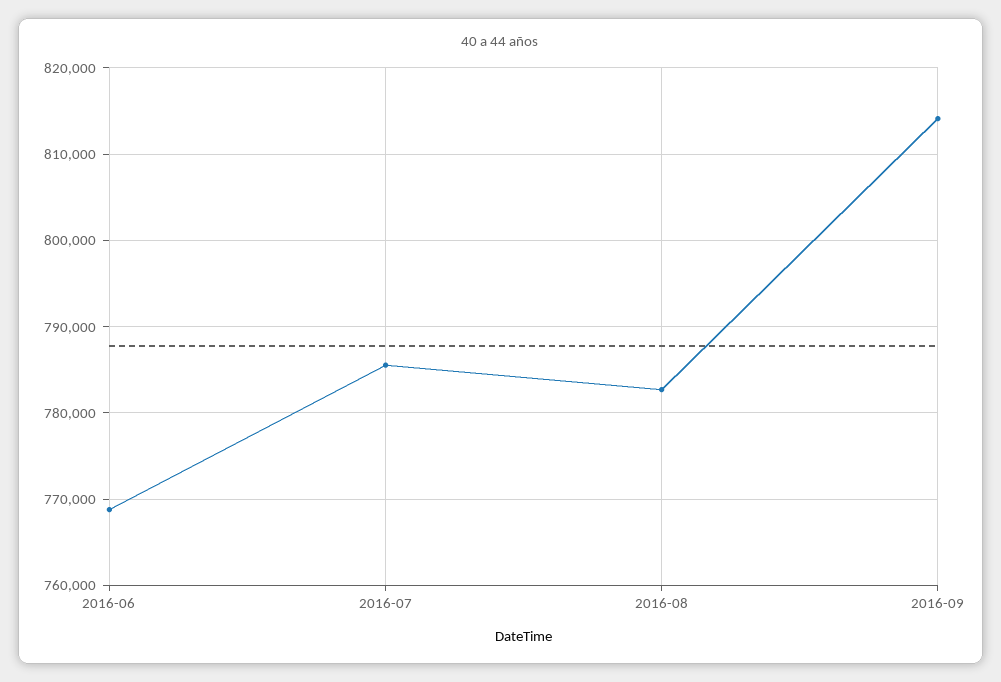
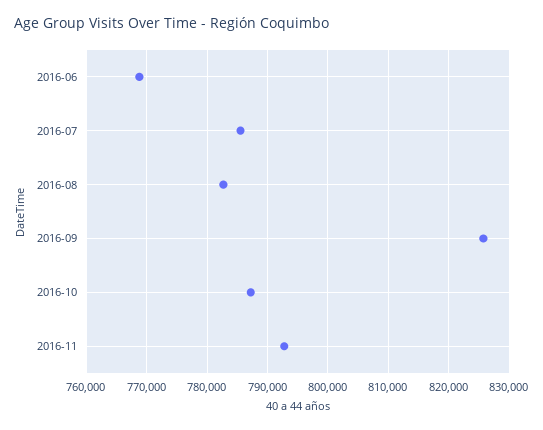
2016-09: 814000 -> 826000
2016-10: none -> 787000
2016-11: none -> 793000

